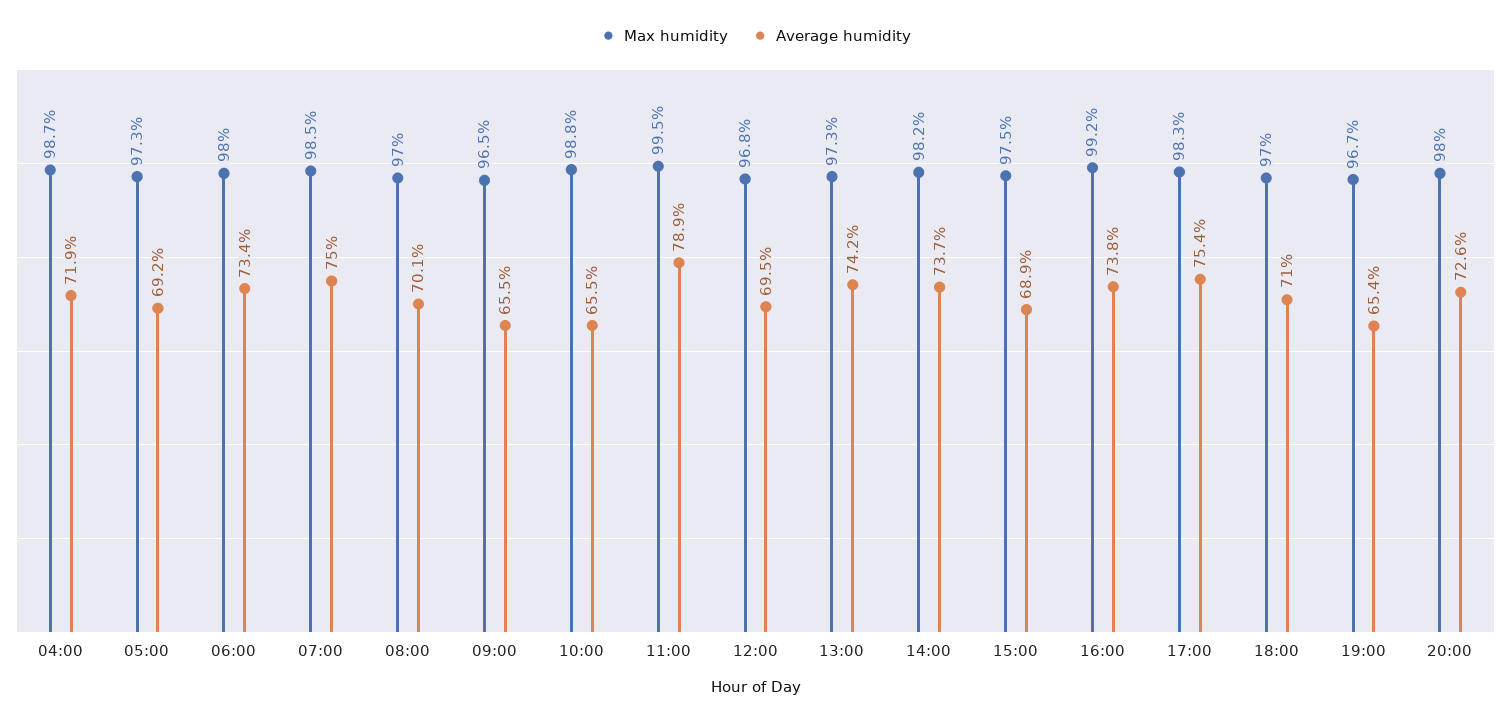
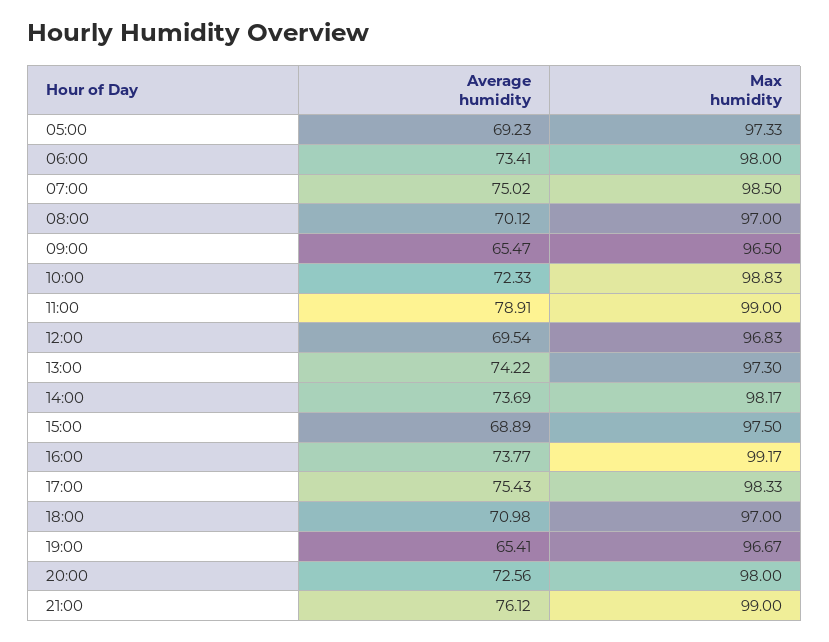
Max humidity, 04:00: 98.7 -> none
Average humidity, 04:00: 71.9 -> none
Average humidity, 10:00: 65.5 -> 72.33
Max humidity, 11:00: 99.5 -> 99
Average humidity, 21:00: none -> 76.12
Max humidity, 21:00: none -> 99

